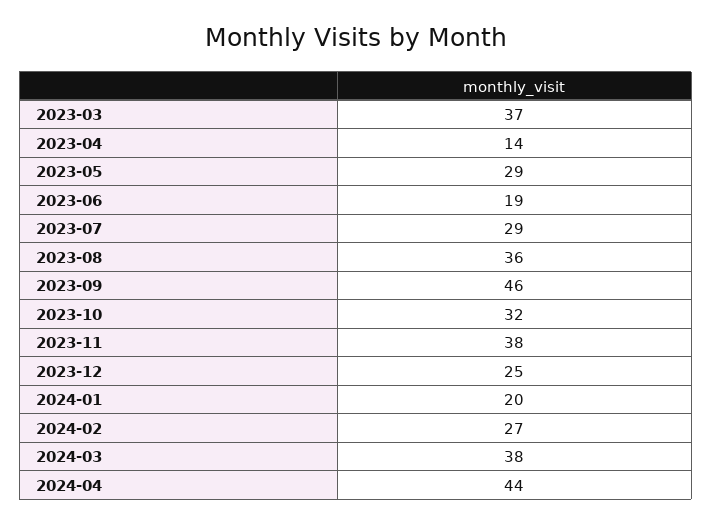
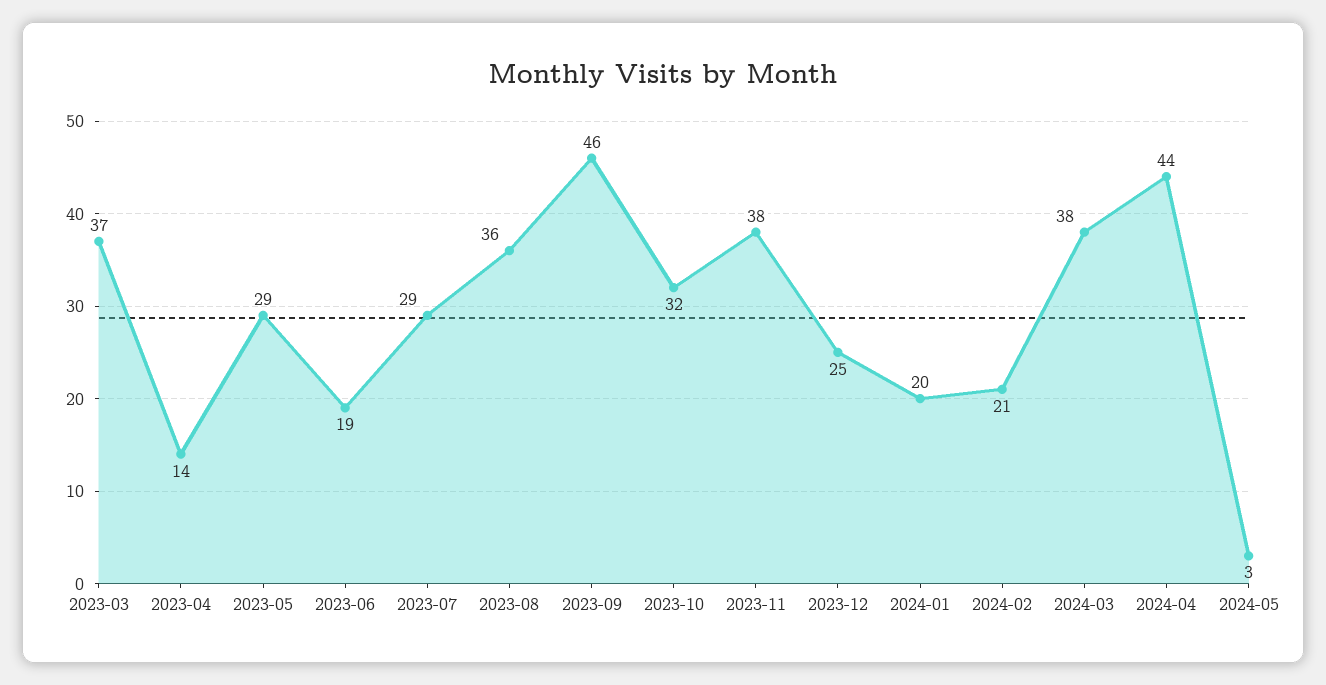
2024-02: 27 -> 21
2024-05: none -> 3

